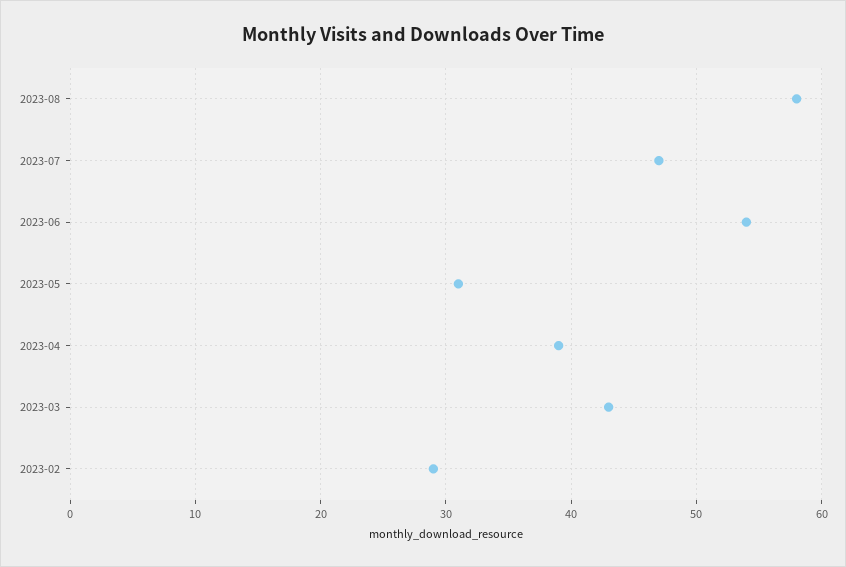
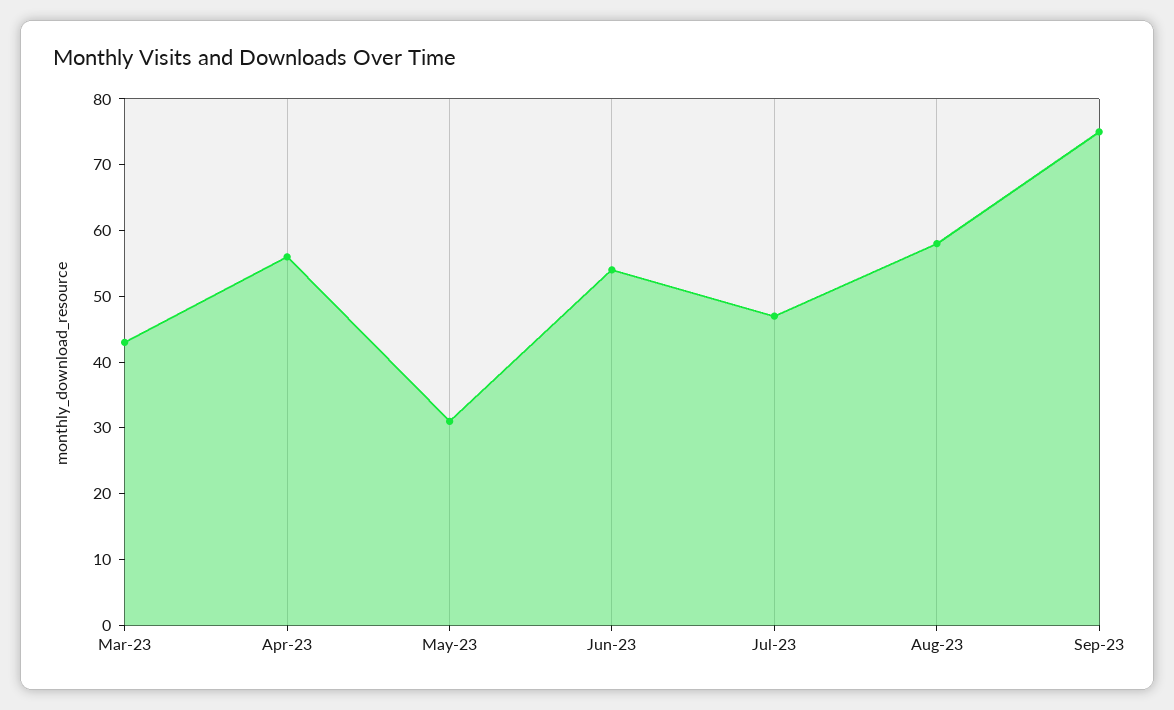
2023-04: 39 -> 55
2023-02: 29 -> none
Sep-23: none -> 75

